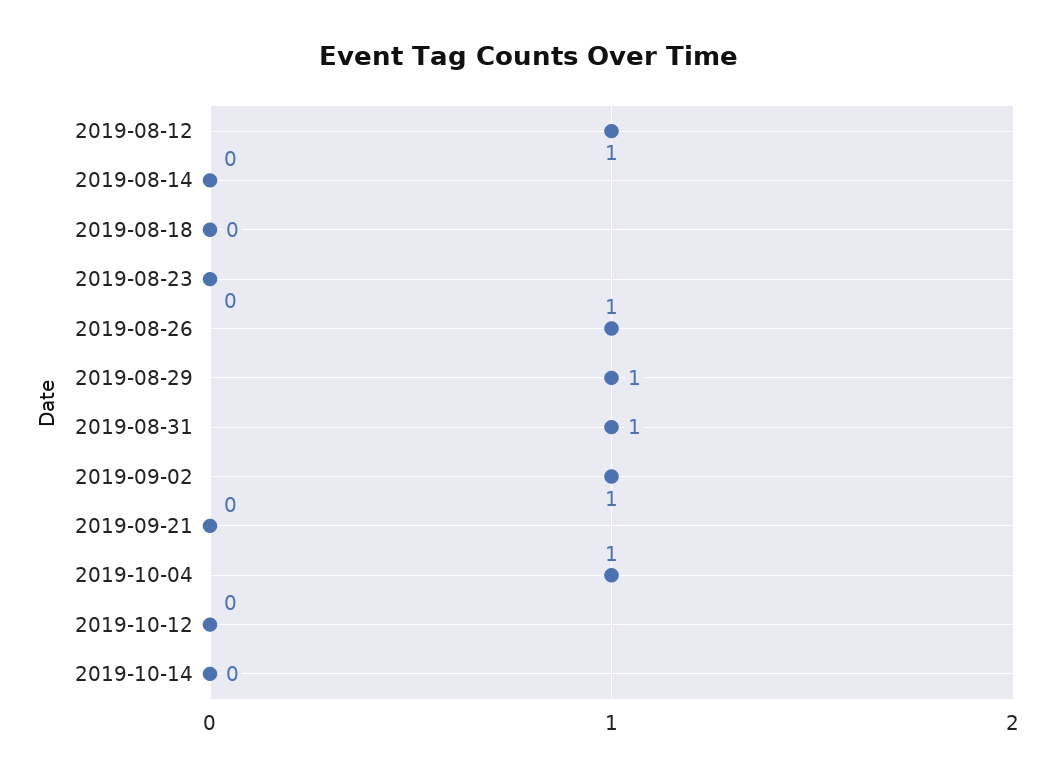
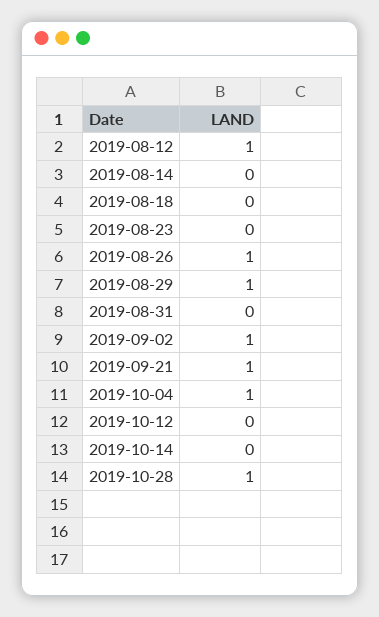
2019-08-31: 1 -> 0
2019-09-21: 0 -> 1
2019-10-28: none -> 1

